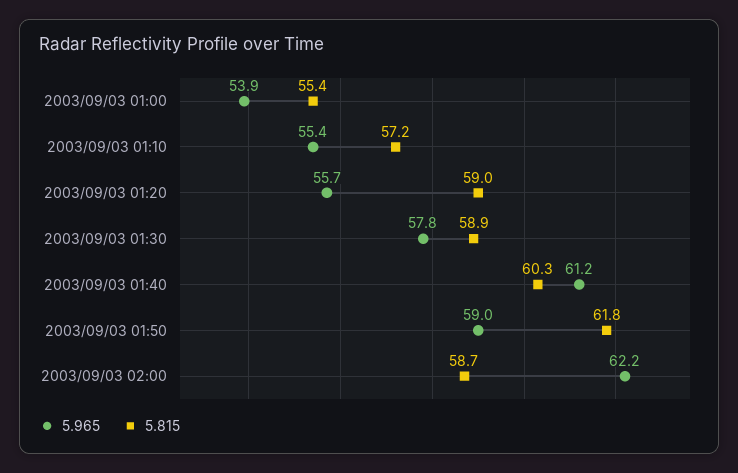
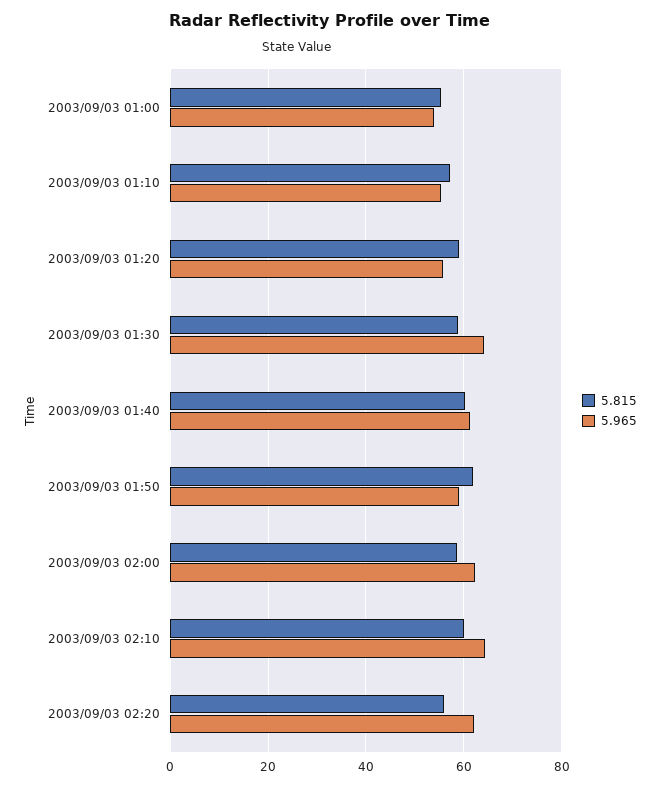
5.965, 2003/09/03 01:30: 57.8 -> 64
5.815, 2003/09/03 02:10: none -> 60
5.965, 2003/09/03 02:10: none -> 64
5.815, 2003/09/03 02:20: none -> 56
5.965, 2003/09/03 02:20: none -> 62

